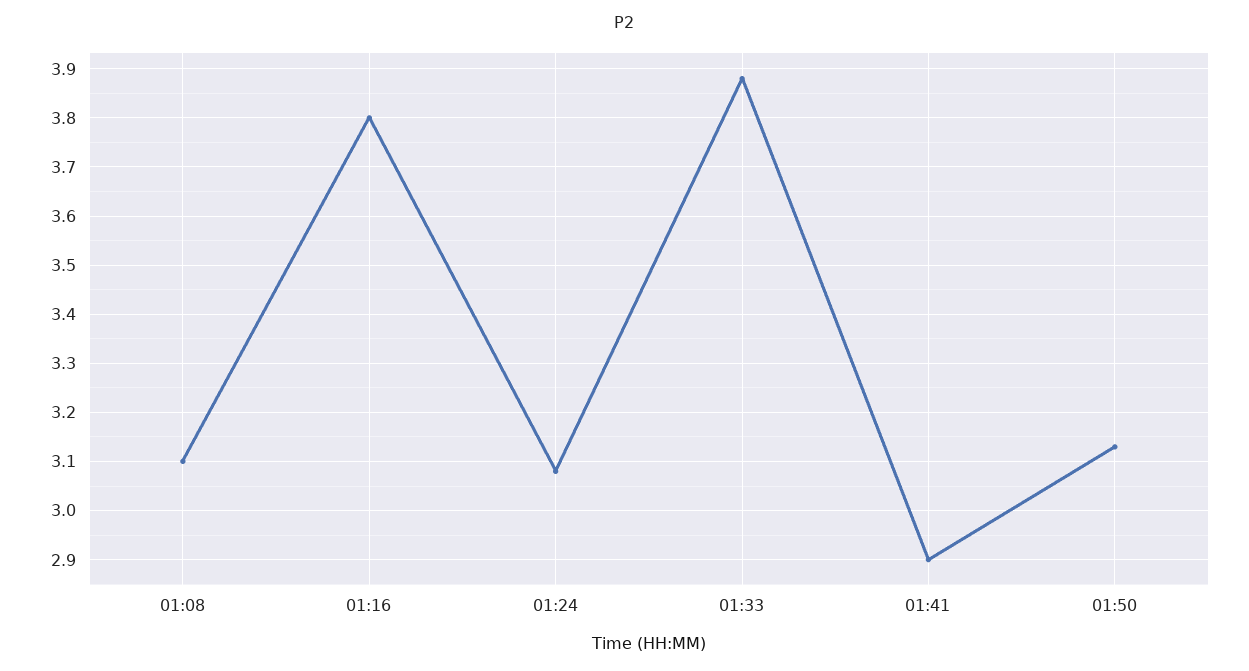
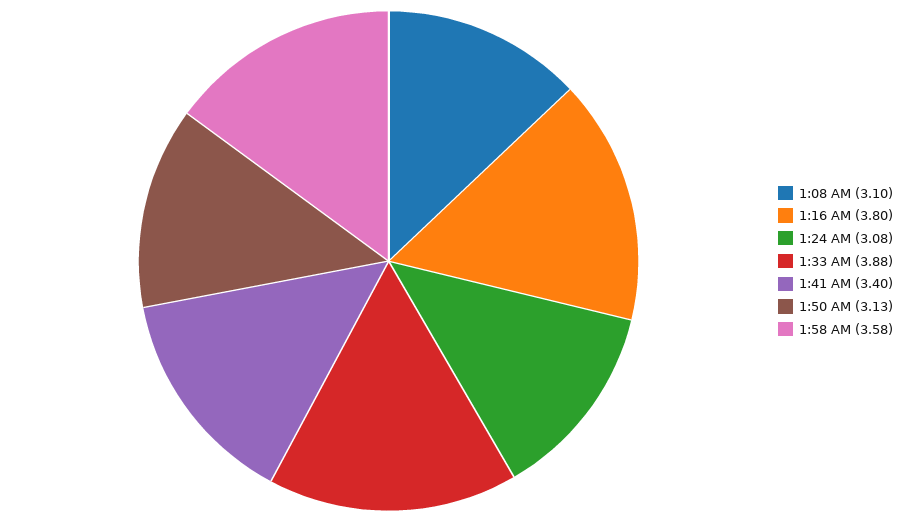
01:41: 2.9 -> 3.4
1:58 AM: none -> 3.58

